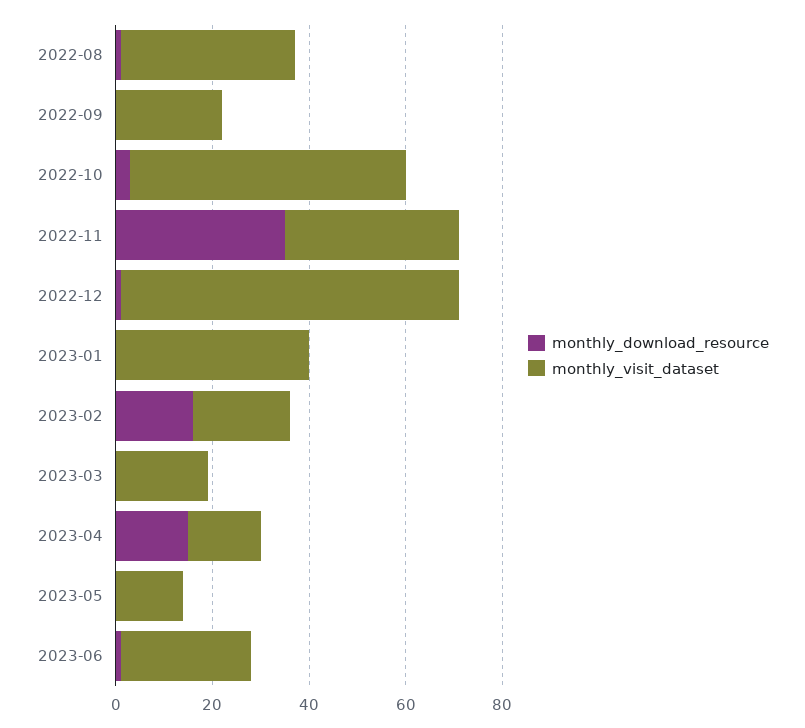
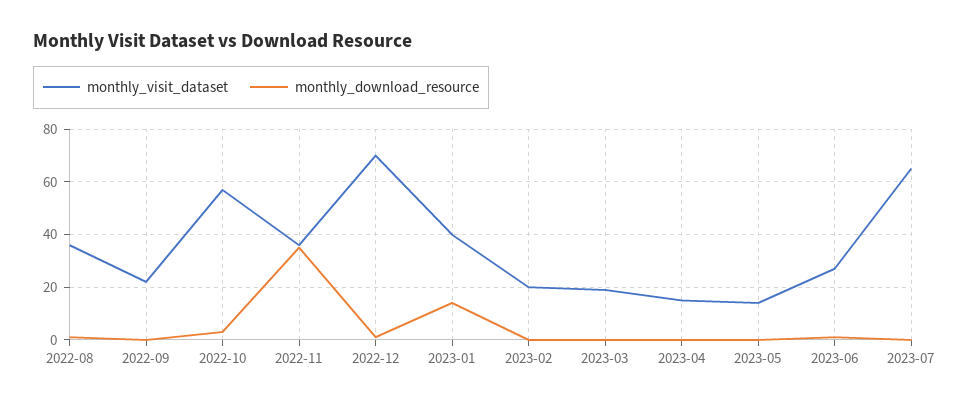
monthly_download_resource, 2023-01: 0 -> 15
monthly_download_resource, 2023-02: 15 -> 0
monthly_download_resource, 2023-04: 15 -> 0
monthly_visit_dataset, 2023-07: none -> 65
monthly_download_resource, 2023-07: none -> 0

